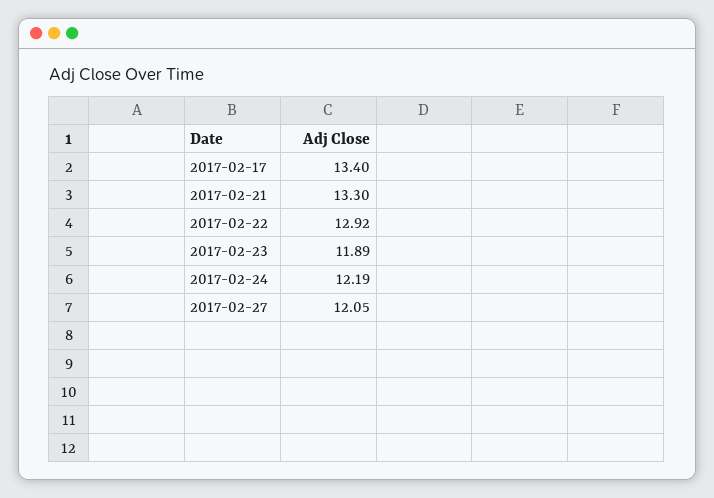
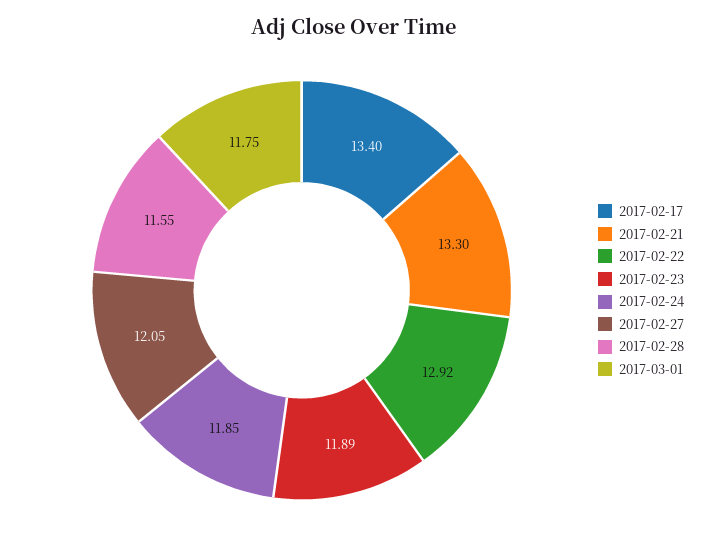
2017-02-24: 12.19 -> 11.85
2017-02-28: none -> 11.55
2017-03-01: none -> 11.75

